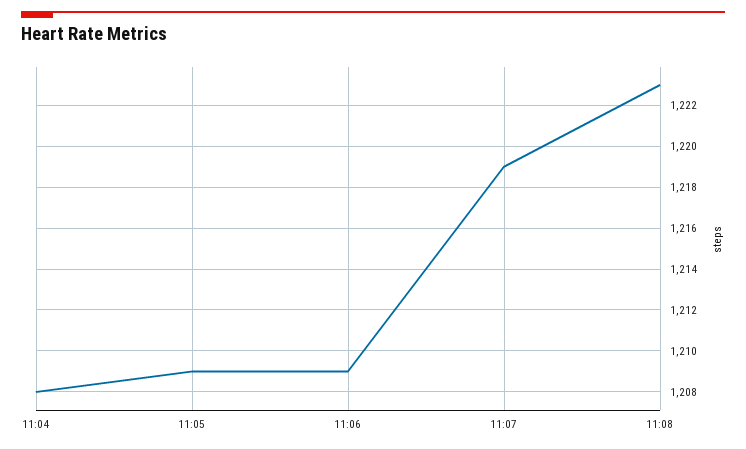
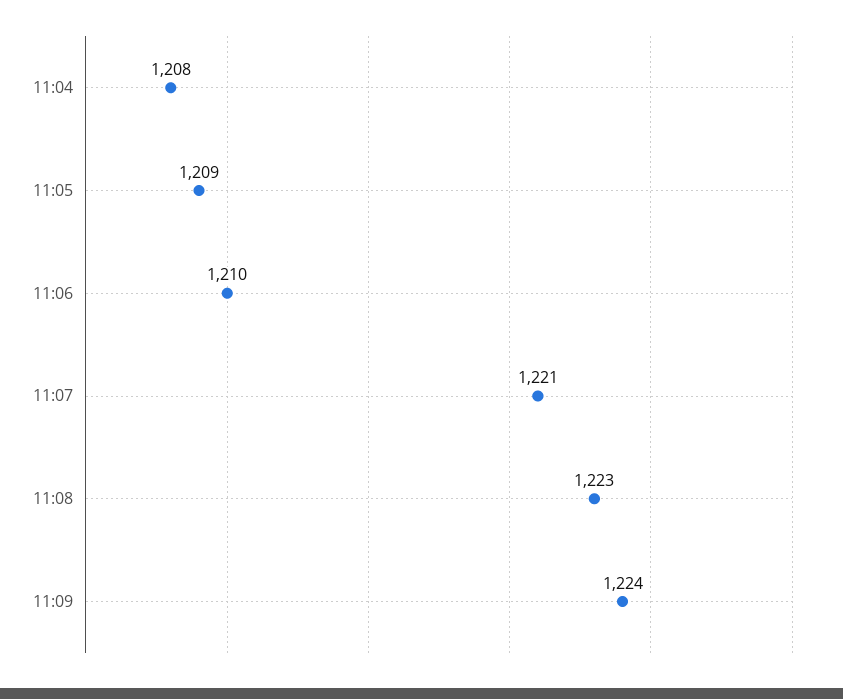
11:06: 1209 -> 1210
11:07: 1219 -> 1221
11:09: none -> 1224

